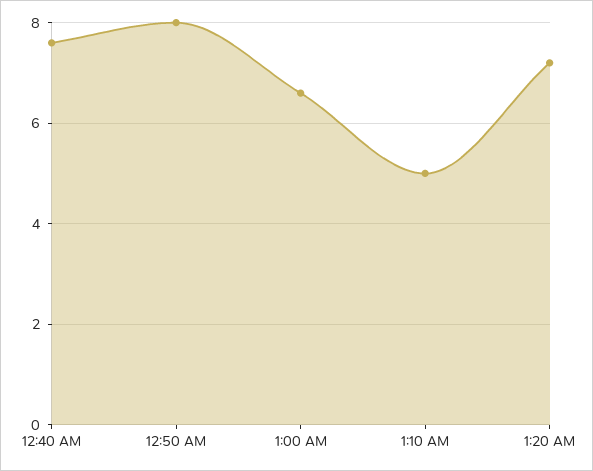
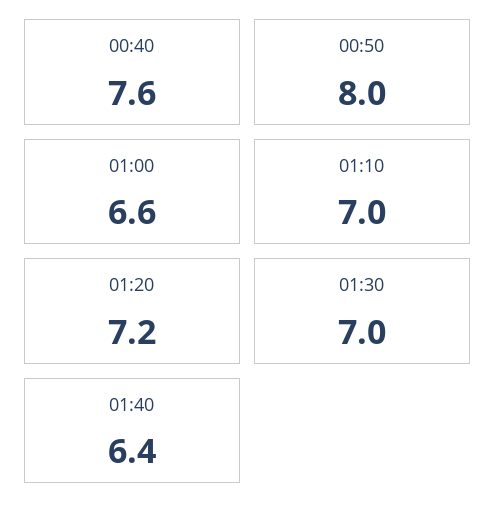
1:10 AM: 5 -> 7
01:30: none -> 7
01:40: none -> 6.4

